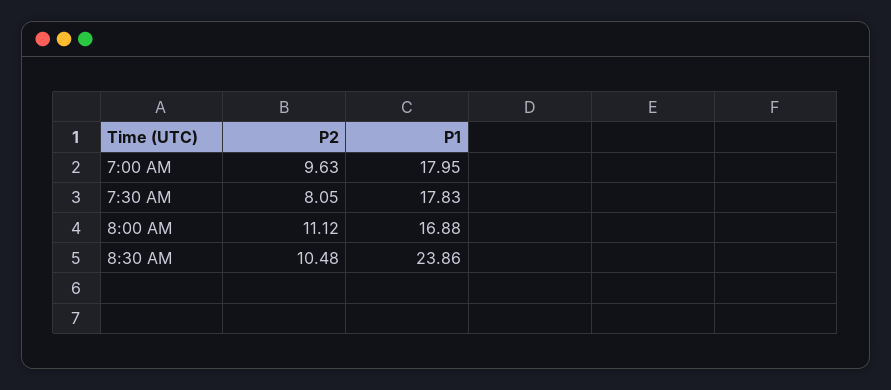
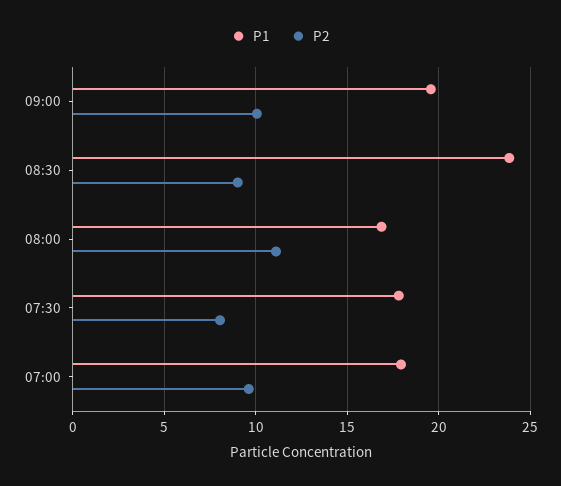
P2, 8:30 AM: 10.48 -> 9
P1, 09:00: none -> 19.5
P2, 09:00: none -> 10

